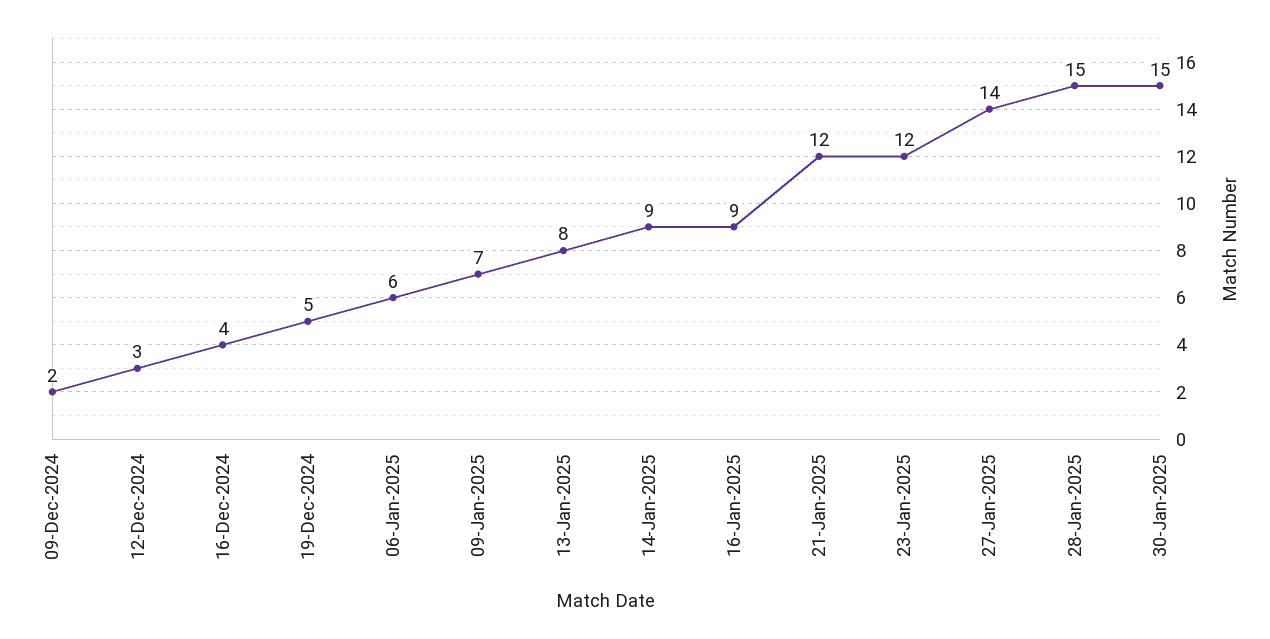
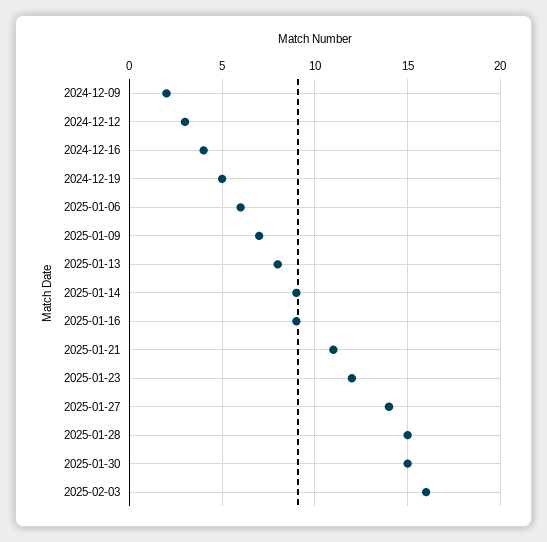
21-Jan-2025: 12 -> 11
2025-02-03: none -> 16

